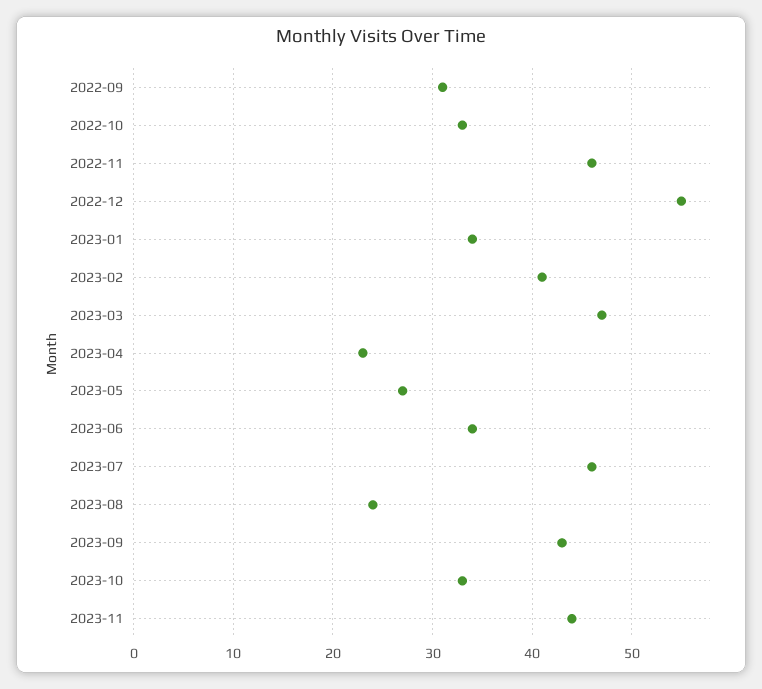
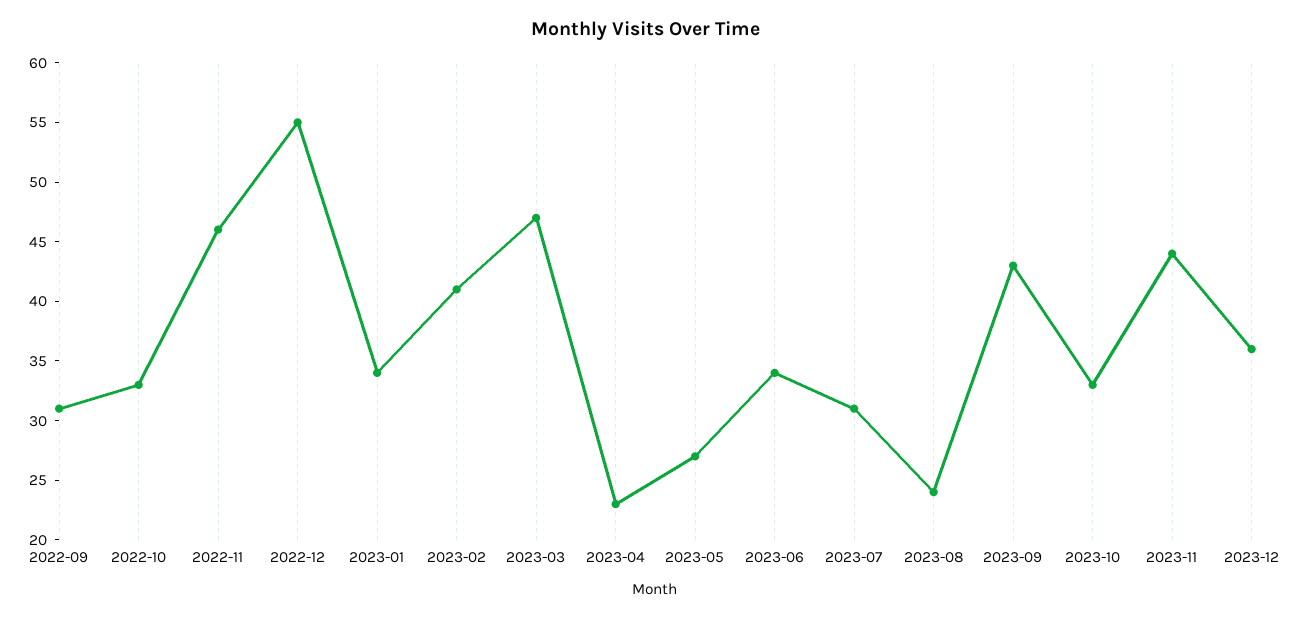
2023-07: 46 -> 31
2023-12: none -> 36

